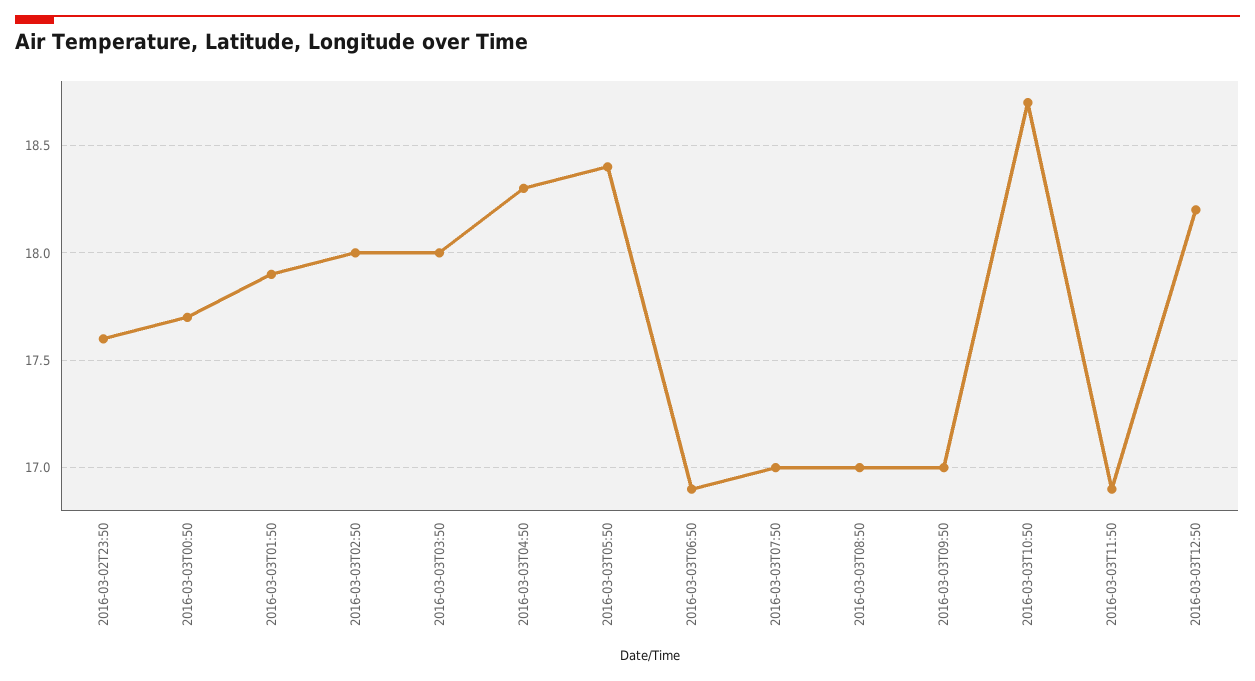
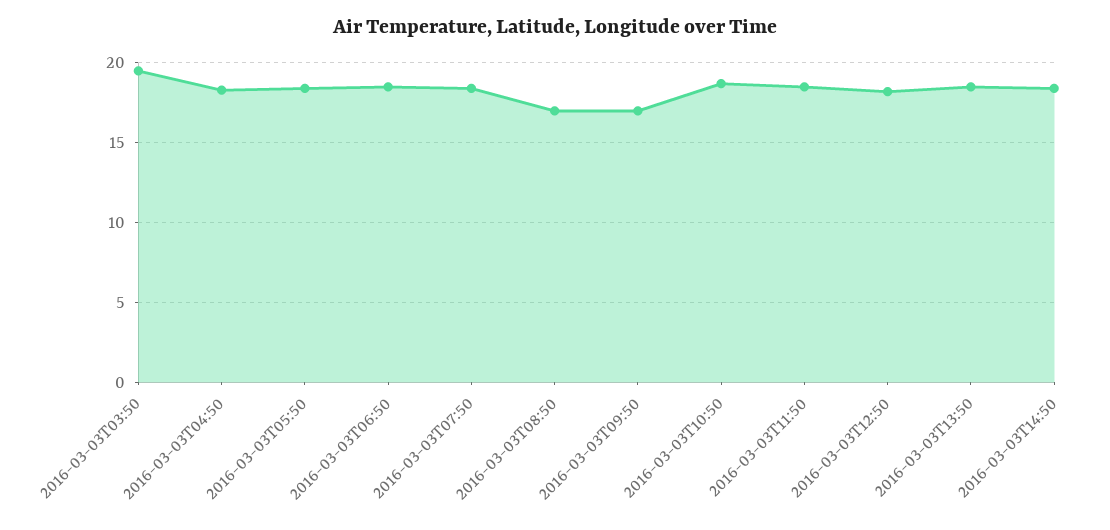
2016-03-02T23:50: 17.6 -> none
2016-03-03T00:50: 17.7 -> none
2016-03-03T01:50: 17.9 -> none
2016-03-03T02:50: 18 -> none
2016-03-03T03:50: 18 -> 19.5
2016-03-03T06:50: 16.9 -> 18.5
2016-03-03T07:50: 17 -> 18.5
2016-03-03T11:50: 16.9 -> 18.5
2016-03-03T13:50: none -> 18.5
2016-03-03T14:50: none -> 18.5

